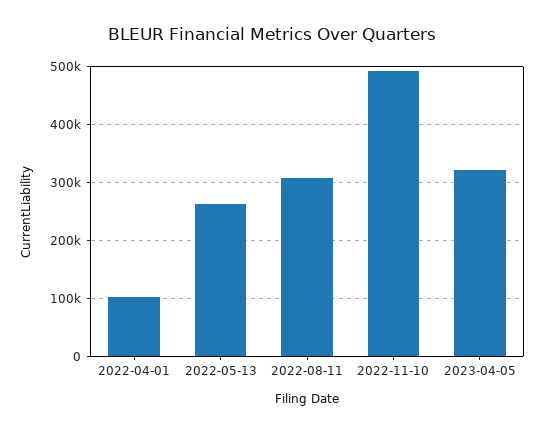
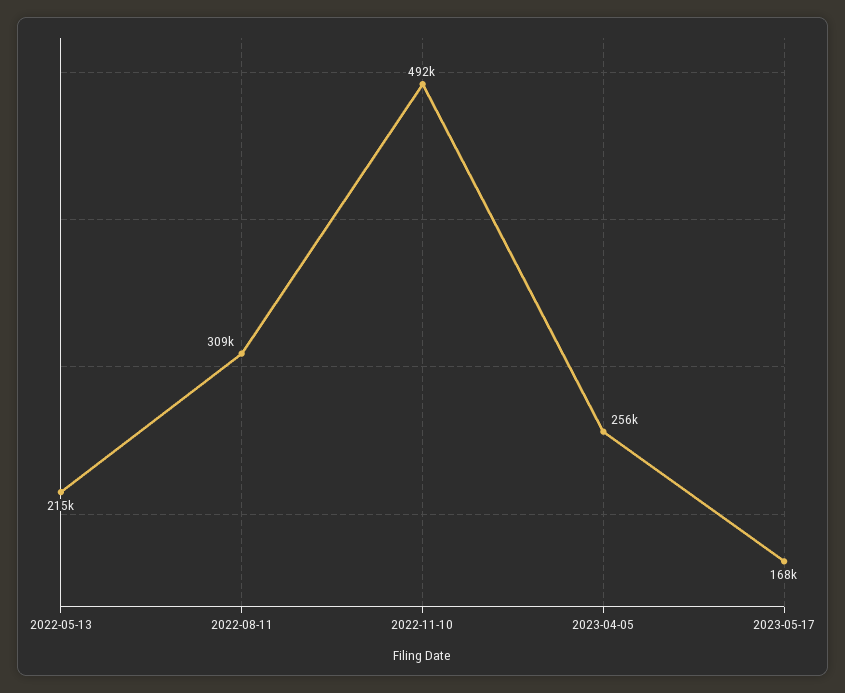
2022-04-01: 100000 -> none
2022-05-13: 260000 -> 215000
2023-04-05: 320000 -> 256000
2023-05-17: none -> 168000

